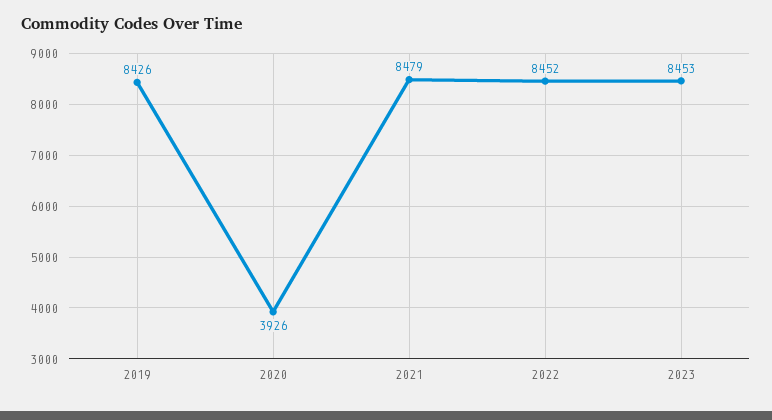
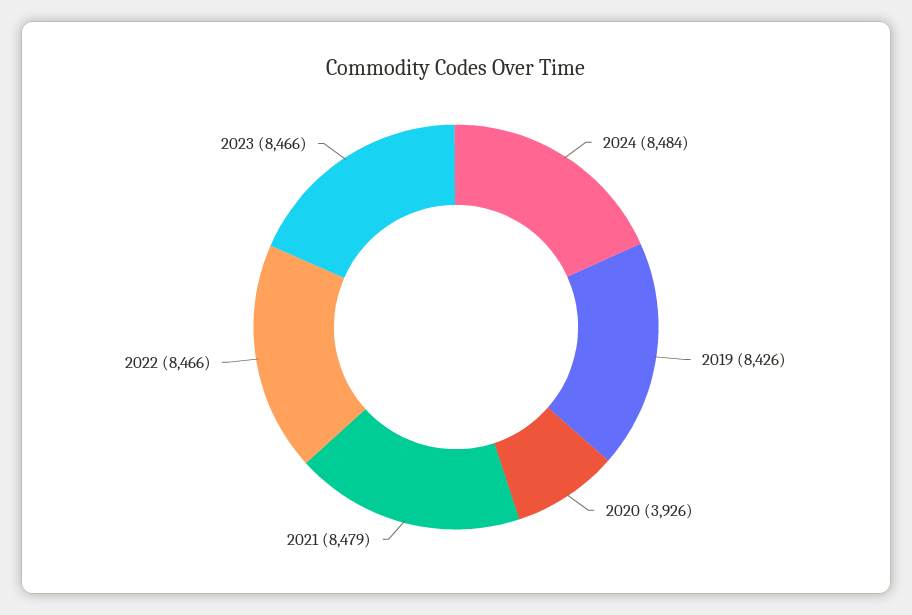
2022: 8452 -> 8466
2023: 8453 -> 8466
2024: none -> 8484

